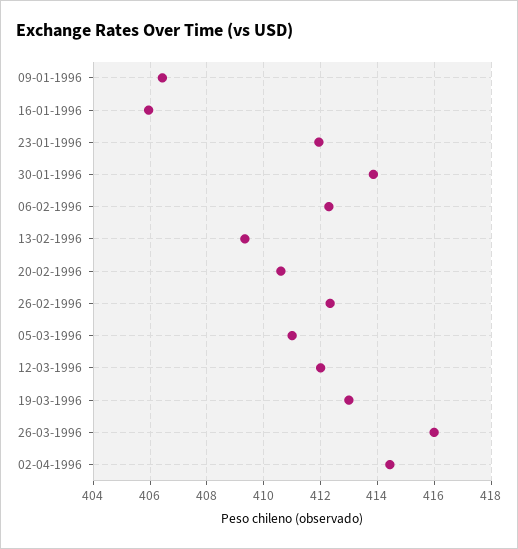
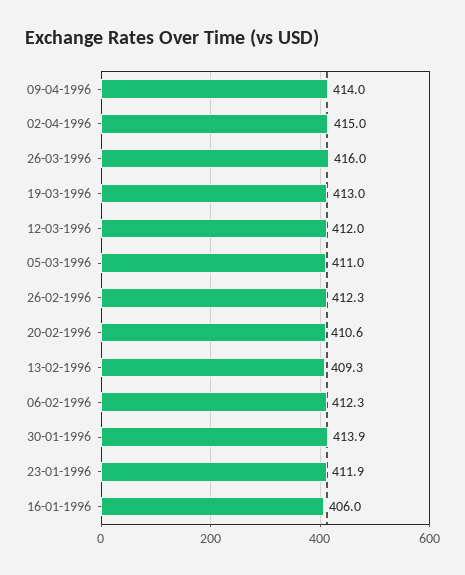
09-01-1996: 406.5 -> none
02-04-1996: 414.5 -> 415
09-04-1996: none -> 414

